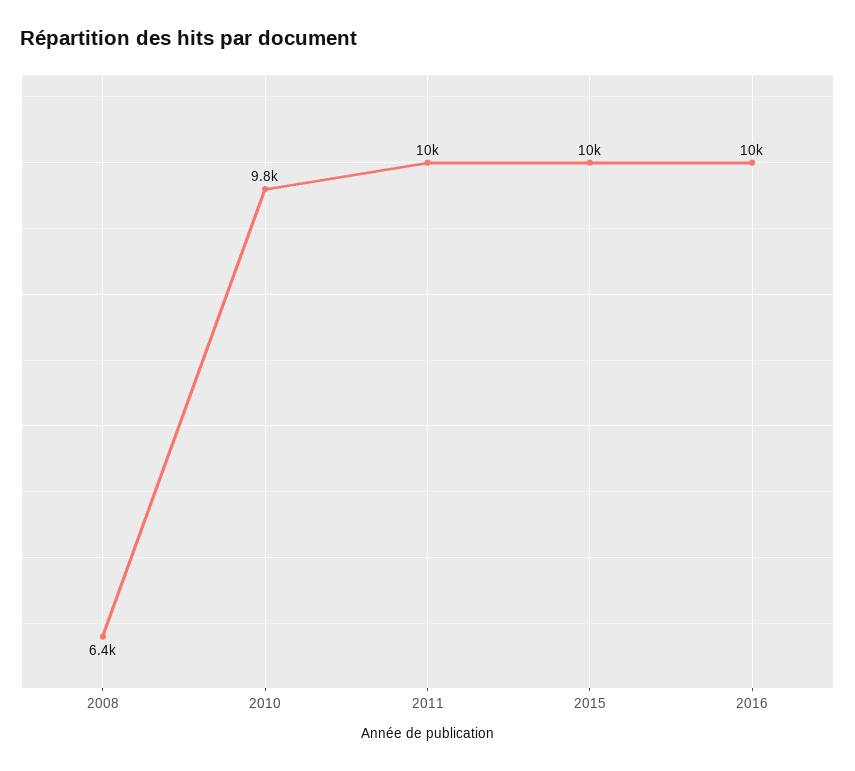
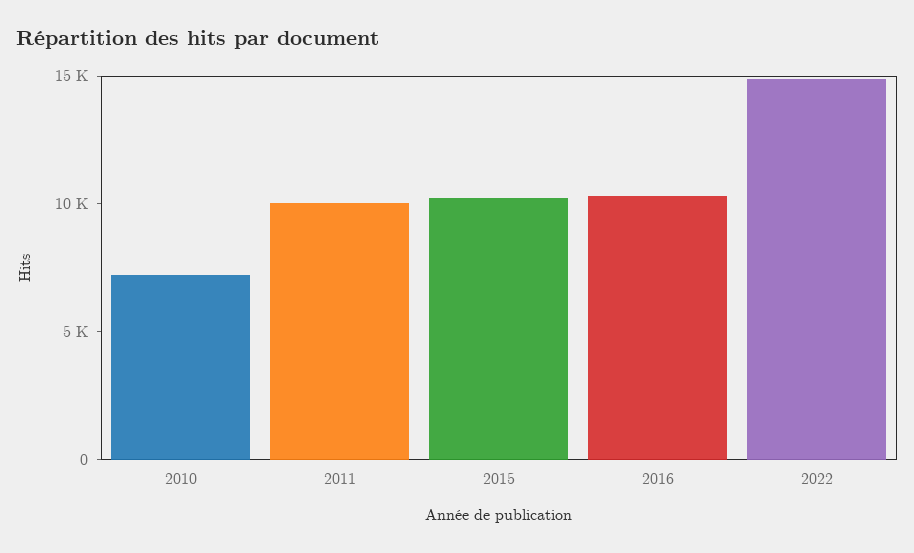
2008: 6400 -> none
2010: 9800 -> 7000
2022: none -> 15000

